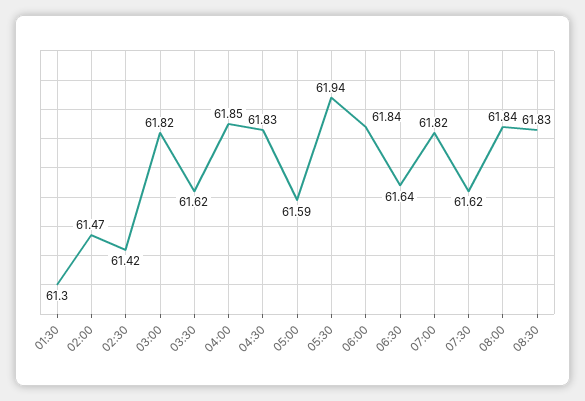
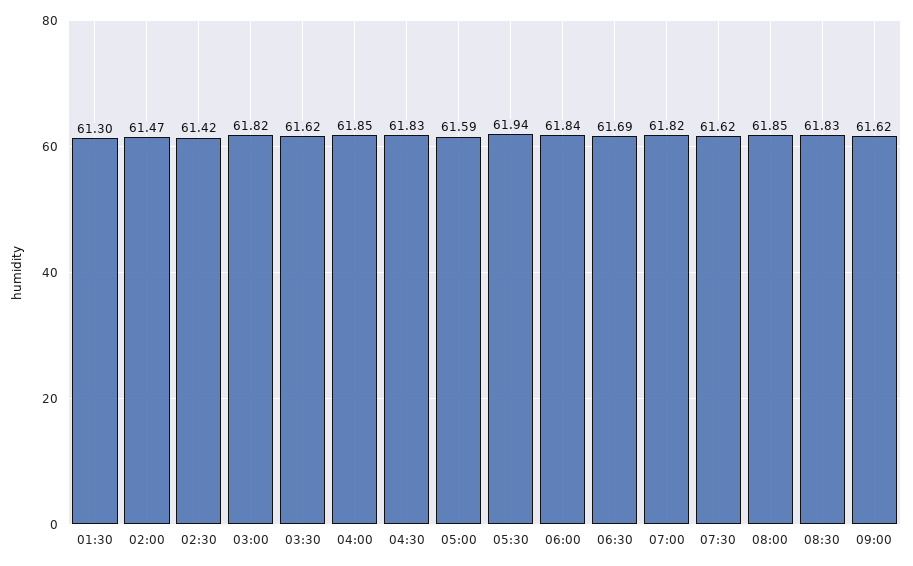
06:30: 61.64 -> 61.69
08:00: 61.84 -> 61.85
09:00: none -> 61.62

